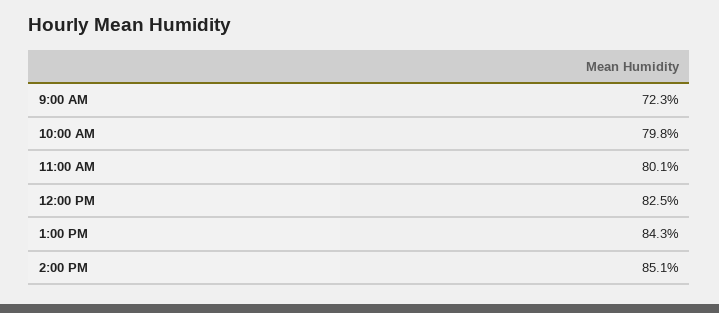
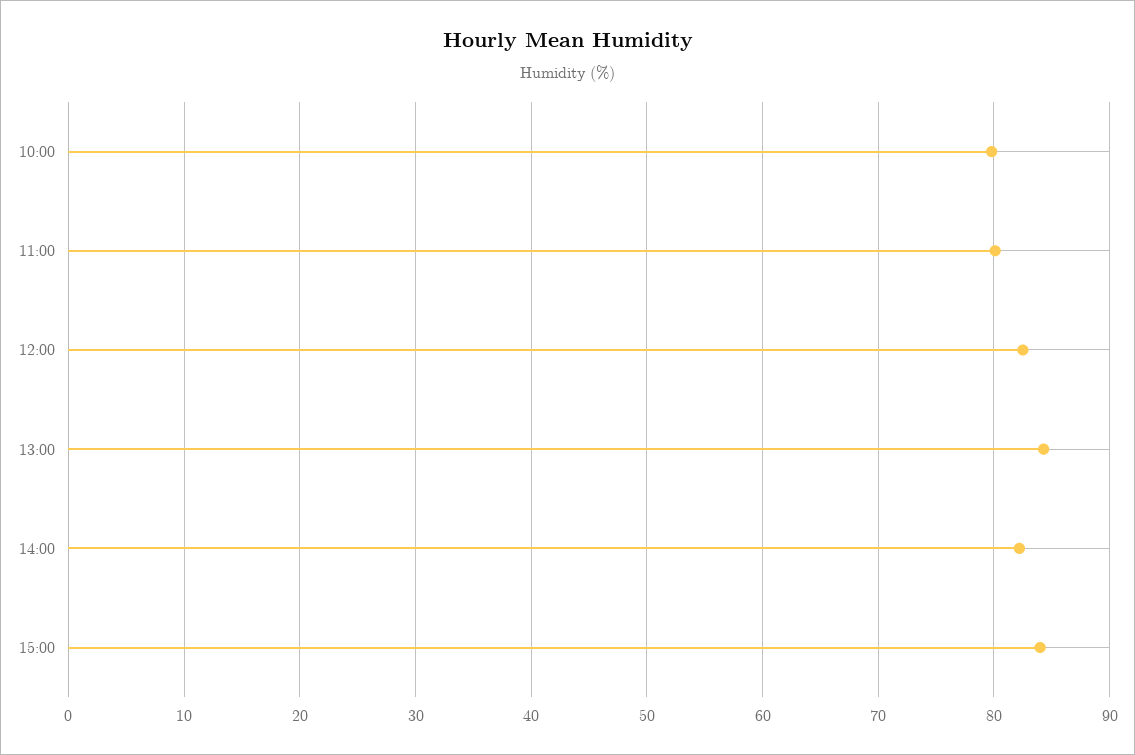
9:00 AM: 72.3 -> none
2:00 PM: 85.1 -> 82
15:00: none -> 84

